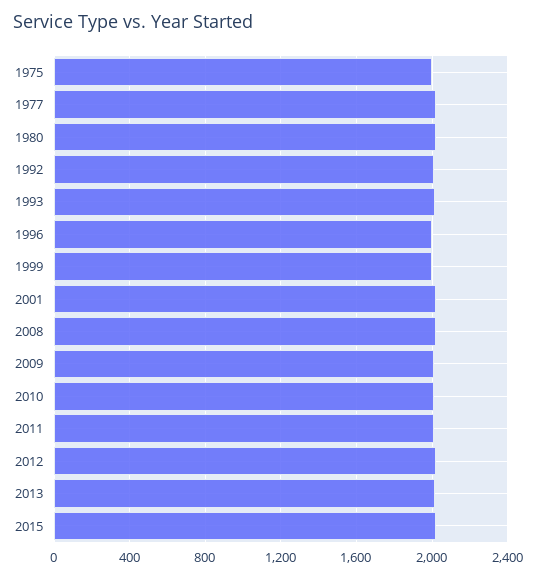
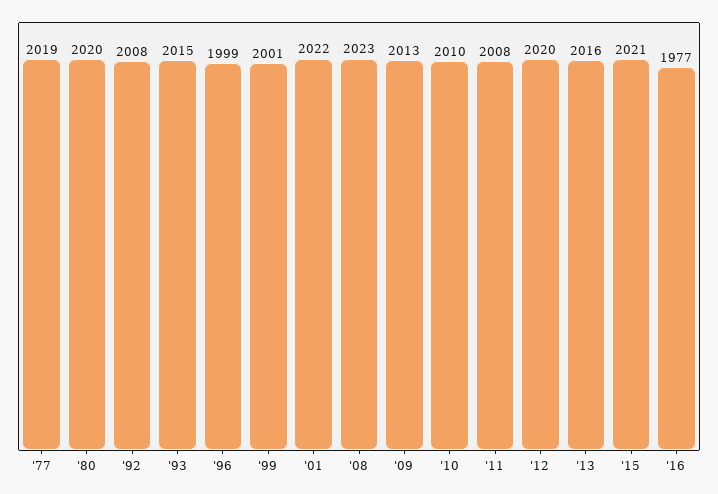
1975: 2000 -> none
'16: none -> 1977

